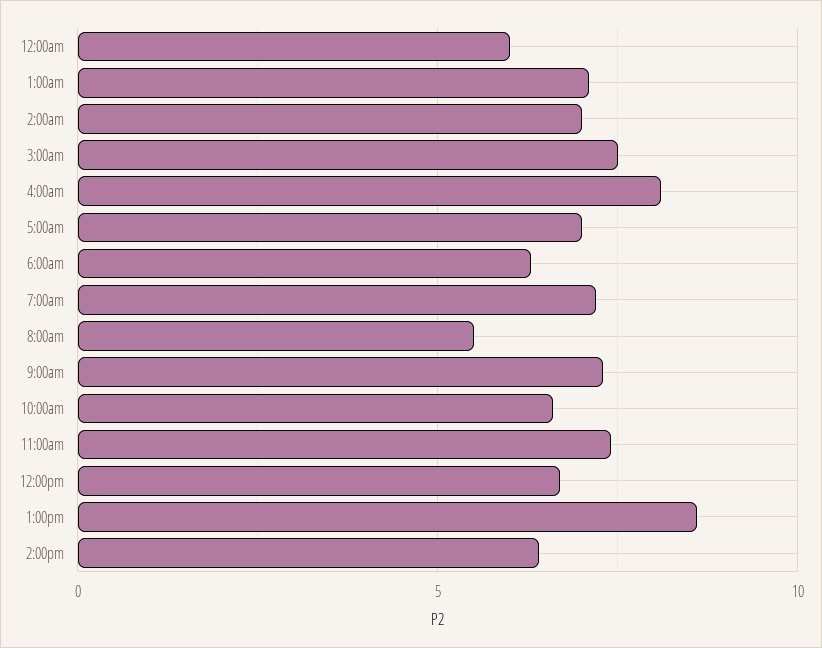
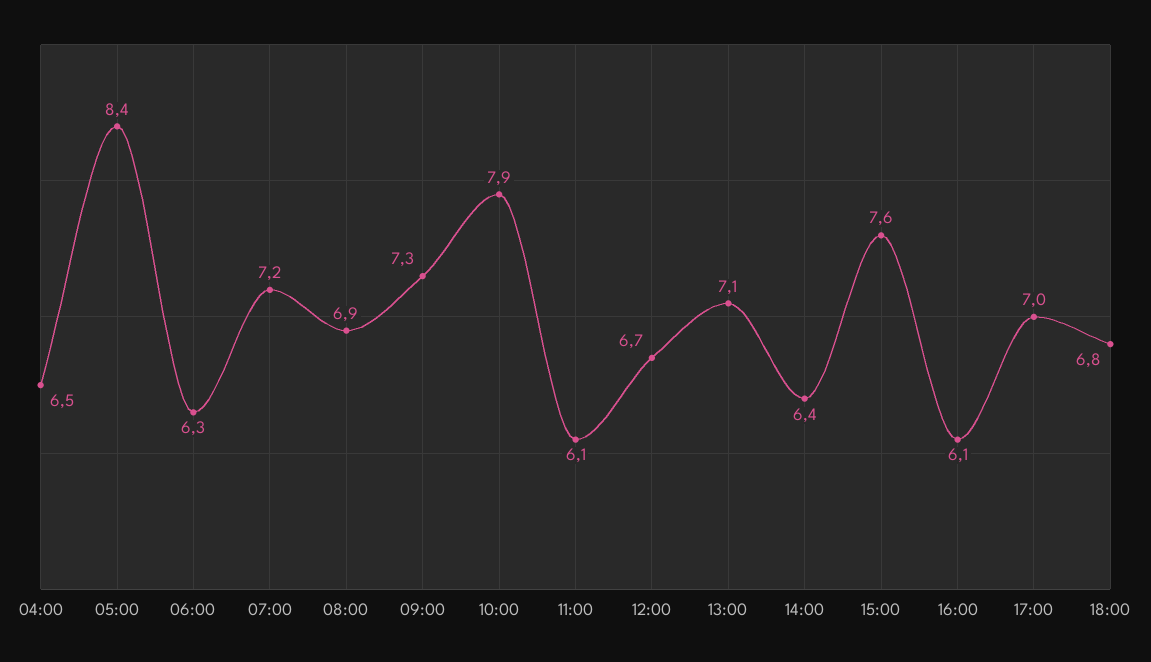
12:00am: 6 -> none
1:00am: 7 -> none
2:00am: 7 -> none
3:00am: 7.5 -> none
4:00am: 8 -> 6.5
5:00am: 7 -> 8.4
8:00am: 5.5 -> 6.9
10:00am: 6.5 -> 7.9
11:00am: 7.5 -> 6.1
1:00pm: 8.5 -> 7.1
15:00: none -> 7.6
16:00: none -> 6.1
17:00: none -> 7
18:00: none -> 6.8

